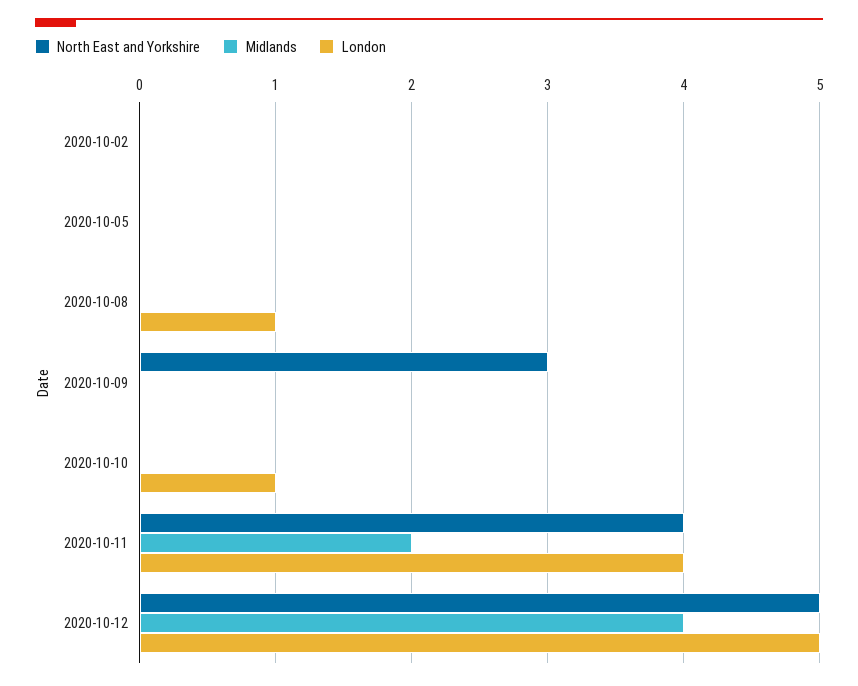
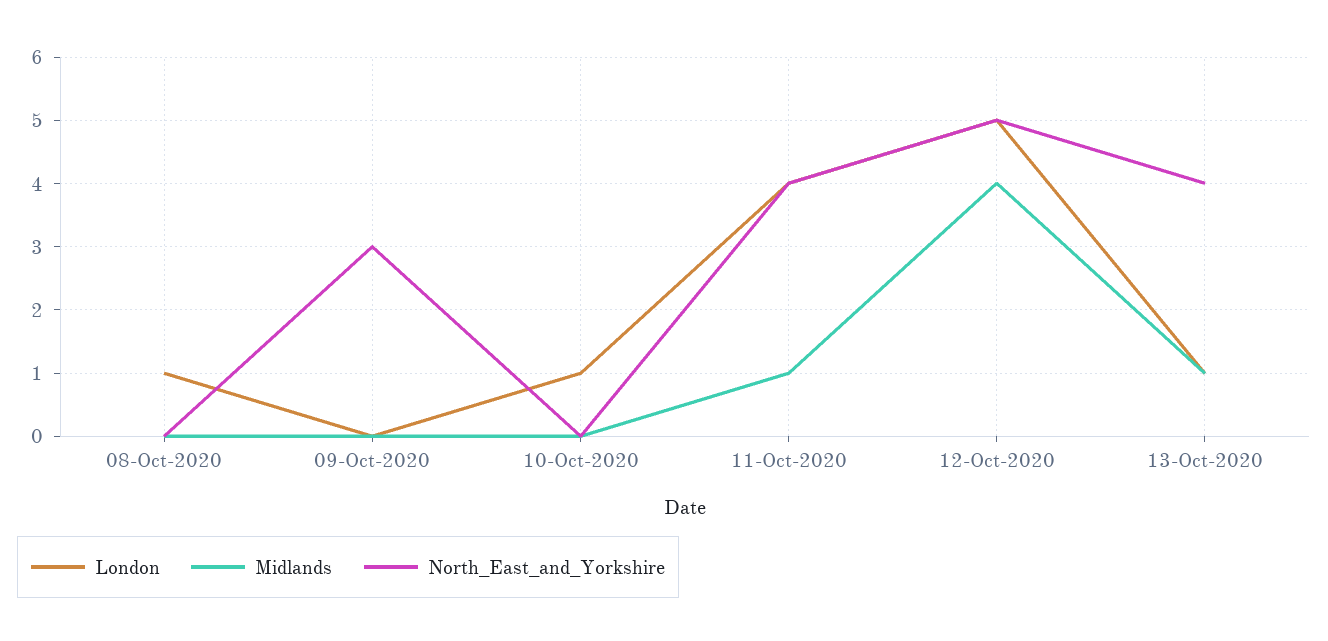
North East and Yorkshire, 2020-10-02: 0 -> none
Midlands, 2020-10-02: 0 -> none
London, 2020-10-02: 0 -> none
North East and Yorkshire, 2020-10-05: 0 -> none
Midlands, 2020-10-05: 0 -> none
London, 2020-10-05: 0 -> none
Midlands, 2020-10-11: 2 -> 1
London, 13-Oct-2020: none -> 1
Midlands, 13-Oct-2020: none -> 1
North East and Yorkshire, 13-Oct-2020: none -> 4

